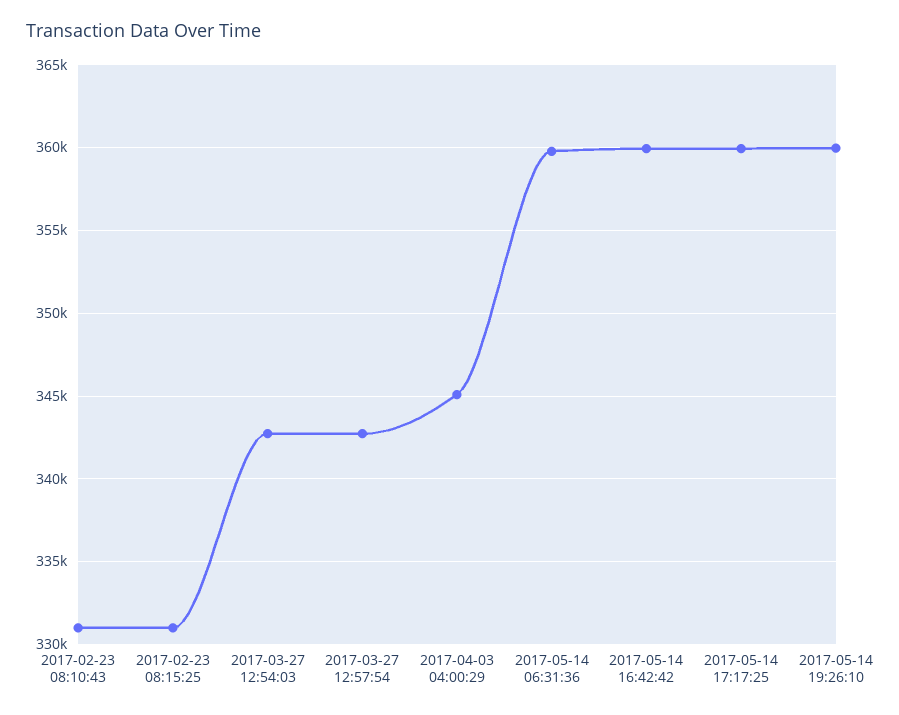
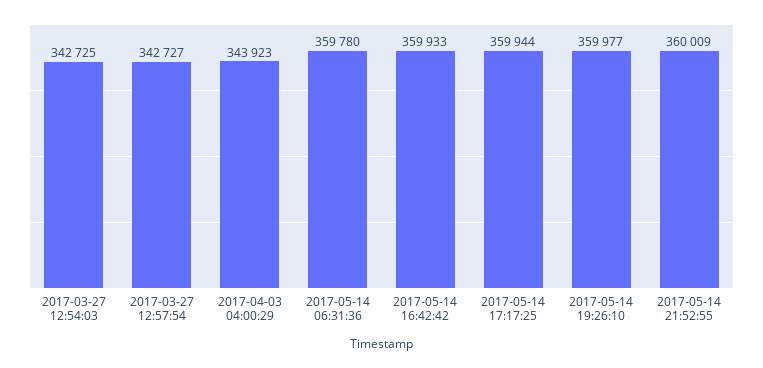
2017-02-23 08:10:43: 331000 -> none
2017-02-23 08:15:25: 331000 -> none
2017-04-03 04:00:29: 345000 -> 343923
2017-05-14 21:52:55: none -> 360009

